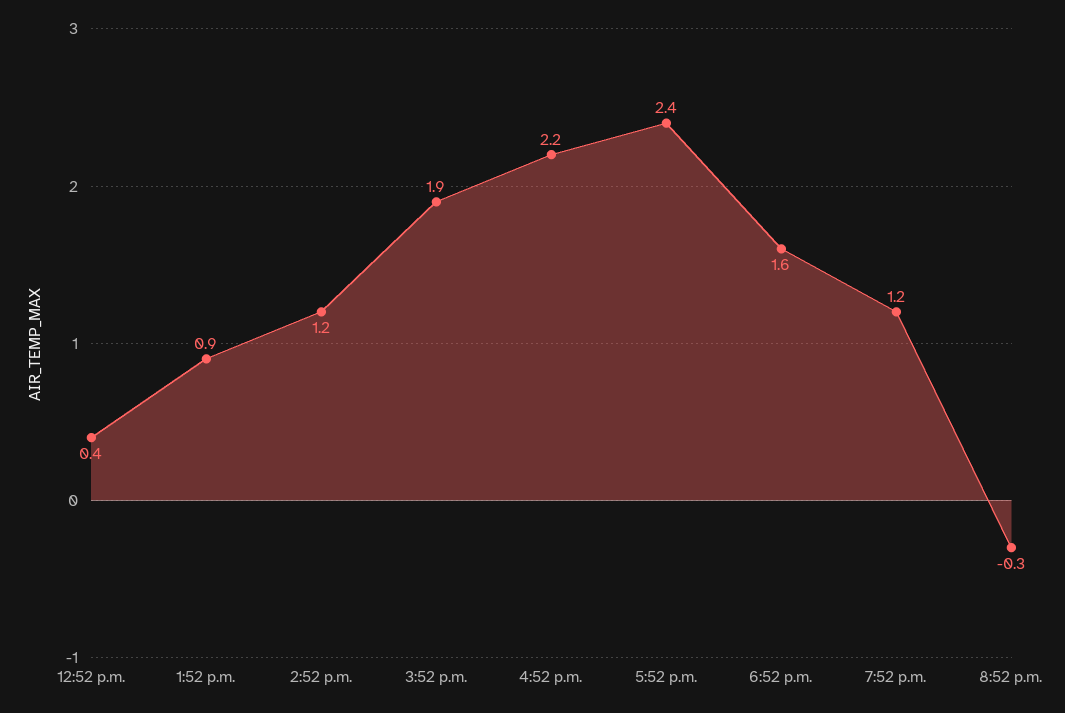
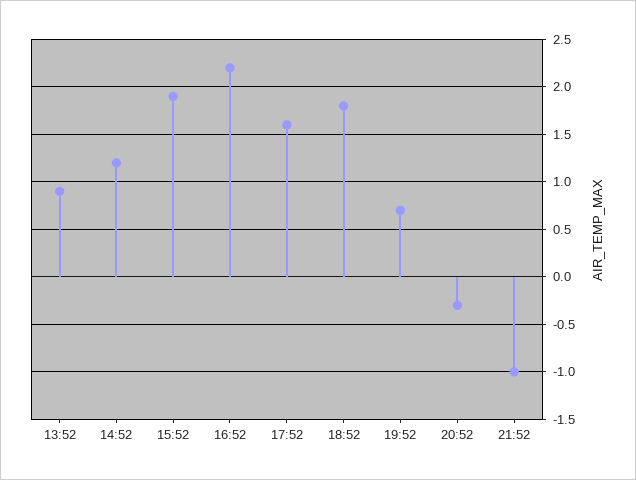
12:52 p.m.: 0.4 -> none
5:52 p.m.: 2.4 -> 1.6
6:52 p.m.: 1.6 -> 1.8
7:52 p.m.: 1.2 -> 0.7
21:52: none -> -1

